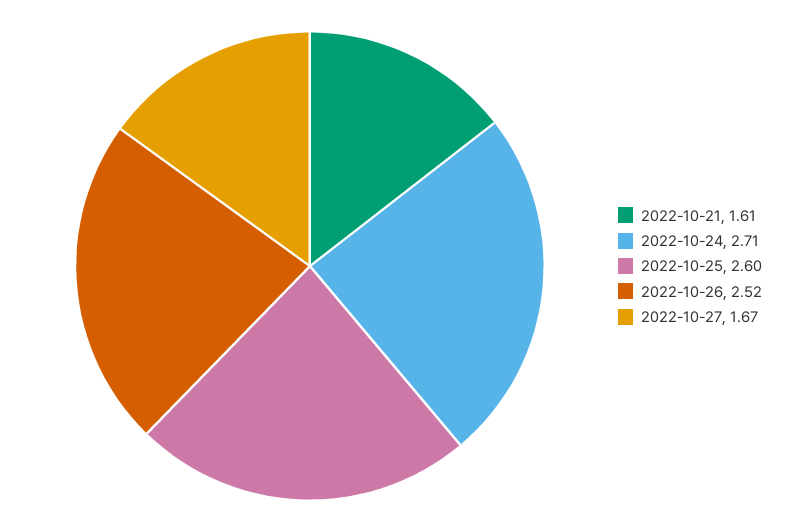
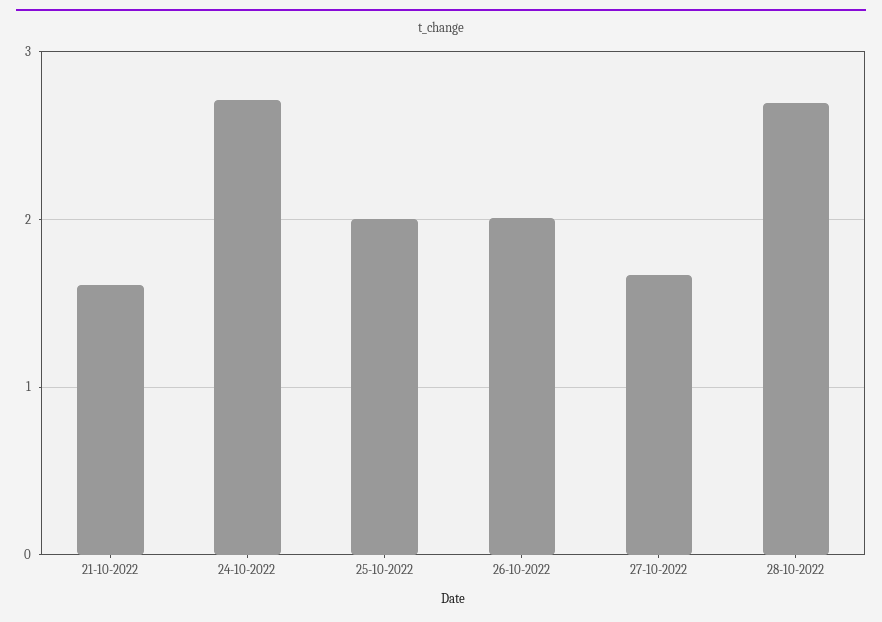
2022-10-25: 2.6 -> 2
2022-10-26: 2.52 -> 2
28-10-2022: none -> 2.7

